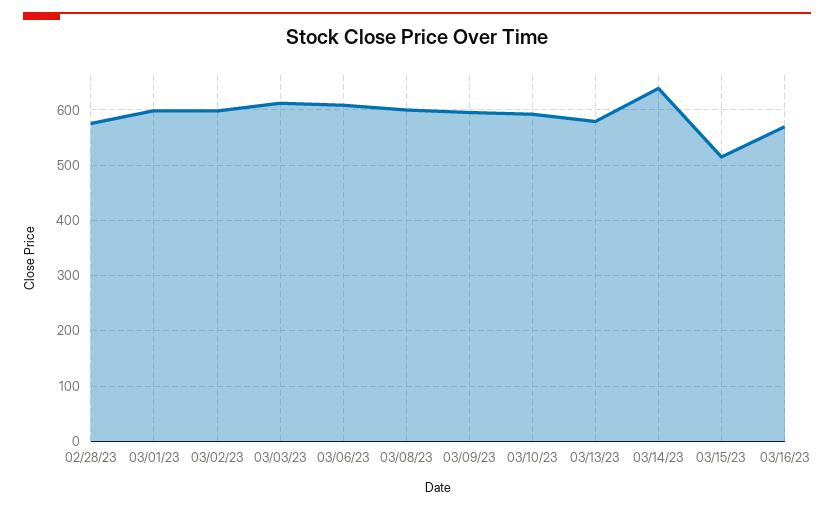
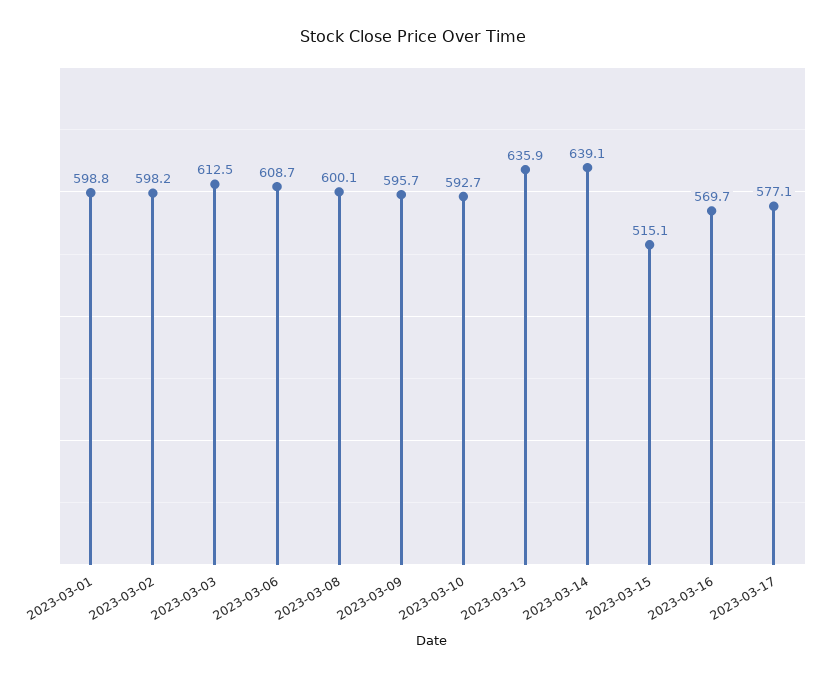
02/28/23: 580 -> none
03/13/23: 580 -> 635.9
2023-03-17: none -> 577.1

